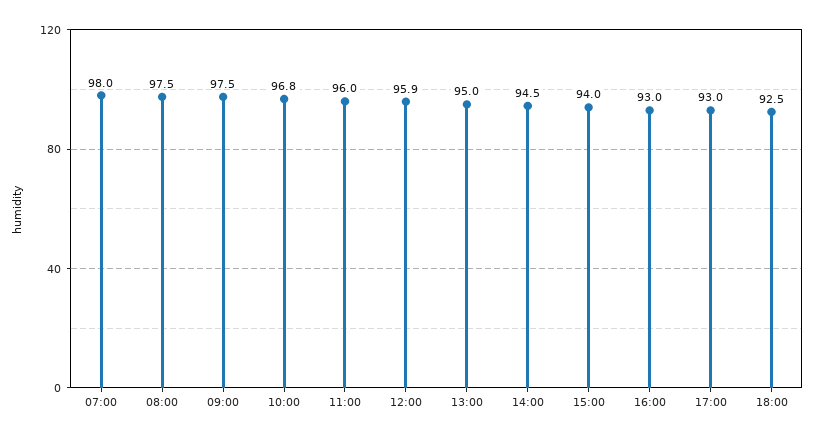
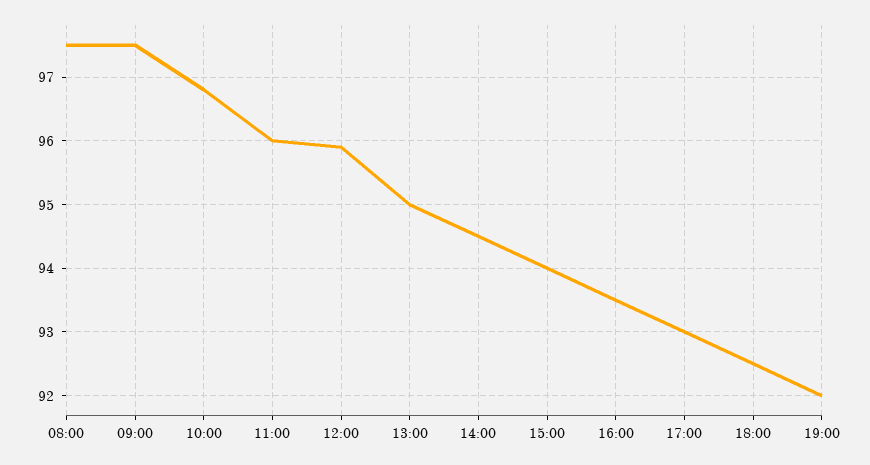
07:00: 98 -> none
16:00: 93 -> 93.5
19:00: none -> 92

